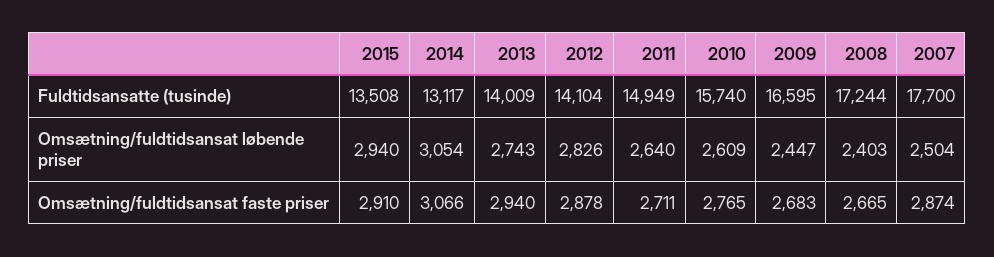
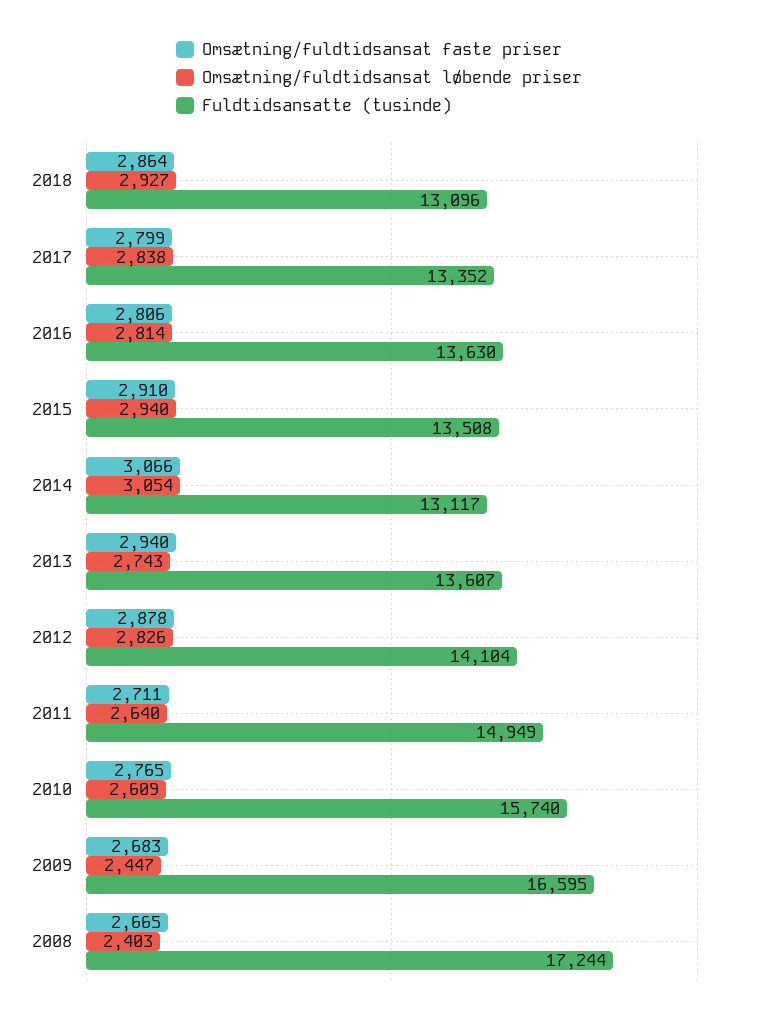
Fuldtidsansatte (tusinde), 2013: 14009 -> 13607
Fuldtidsansatte (tusinde), 2007: 17700 -> none
Omsætning/fuldtidsansat løbende priser, 2007: 2504 -> none
Omsætning/fuldtidsansat faste priser, 2007: 2874 -> none
Omsætning/fuldtidsansat faste priser, 2018: none -> 2864
Omsætning/fuldtidsansat løbende priser, 2018: none -> 2927
Fuldtidsansatte (tusinde), 2018: none -> 13096
Omsætning/fuldtidsansat faste priser, 2017: none -> 2799
Omsætning/fuldtidsansat løbende priser, 2017: none -> 2838
Fuldtidsansatte (tusinde), 2017: none -> 13352
Omsætning/fuldtidsansat faste priser, 2016: none -> 2806
Omsætning/fuldtidsansat løbende priser, 2016: none -> 2814
Fuldtidsansatte (tusinde), 2016: none -> 13630

